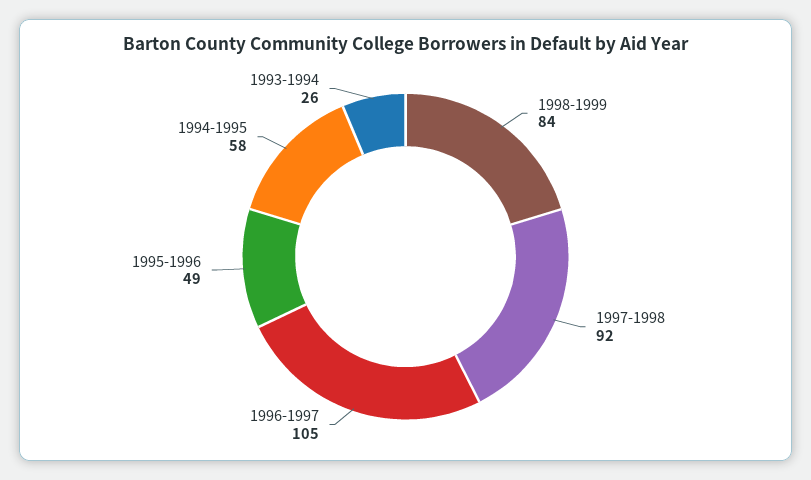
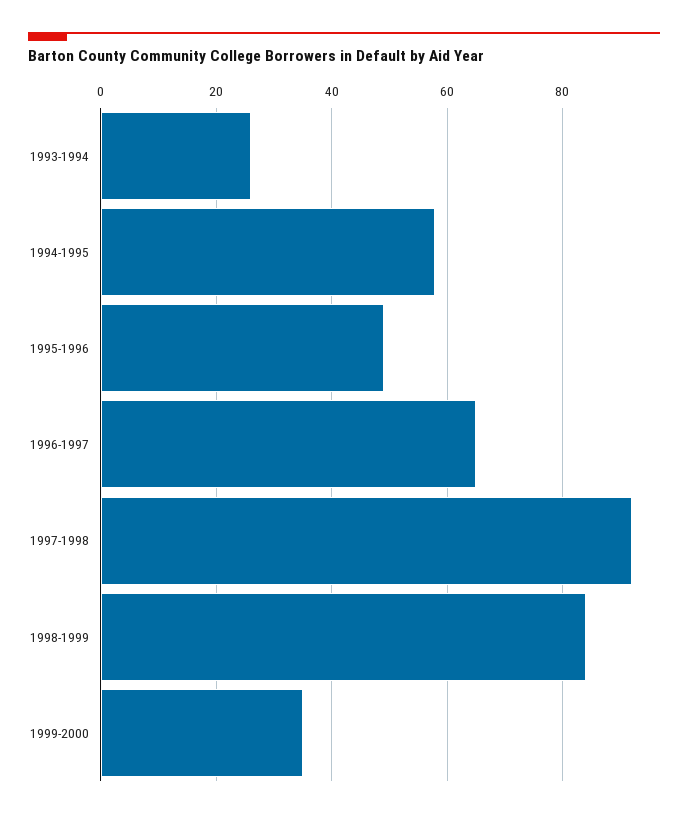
1996-1997: 105 -> 65
1999-2000: none -> 35

